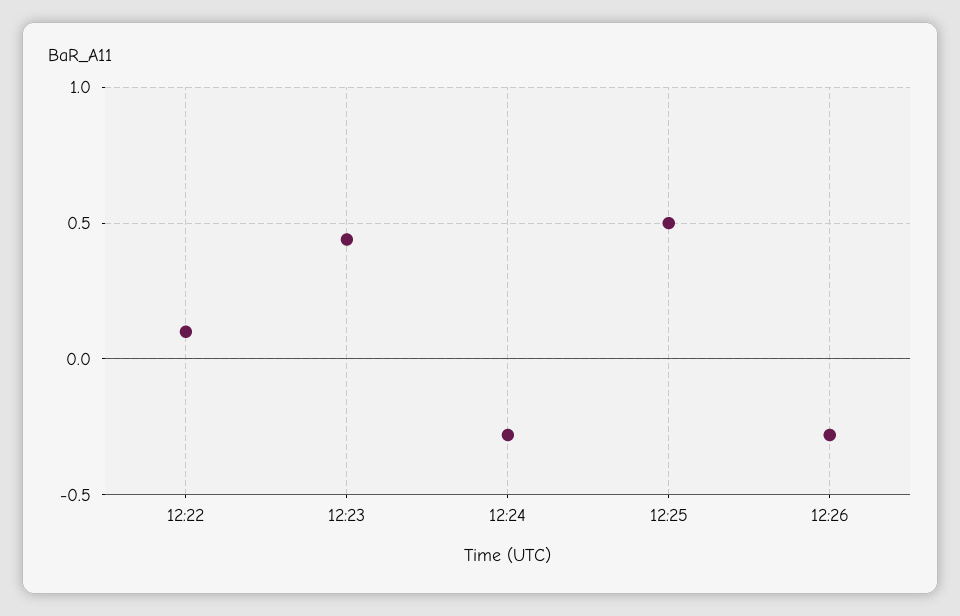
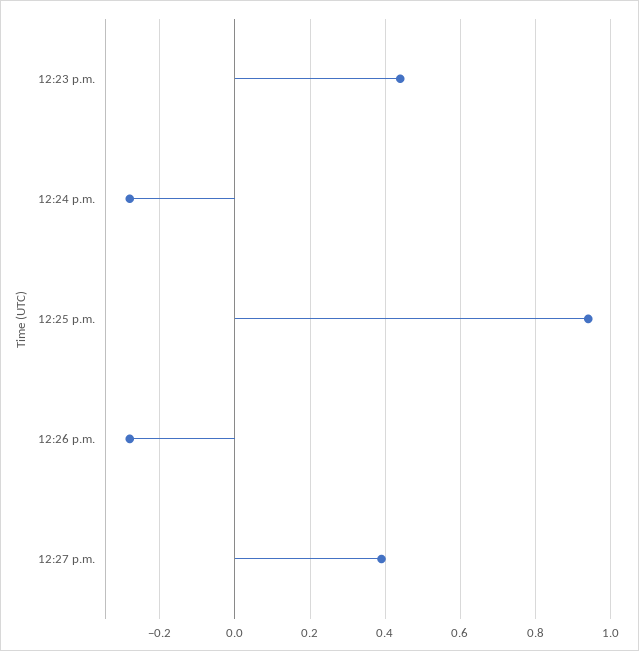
12:22: 0.1 -> none
12:25: 0.5 -> 0.95
12:27 p.m.: none -> 0.4

